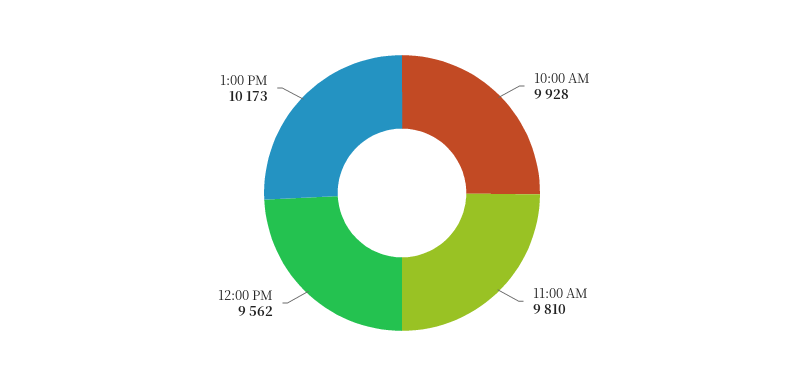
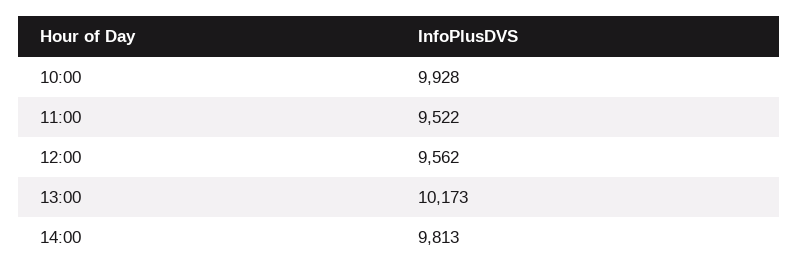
11:00 AM: 9810 -> 9522
14:00: none -> 9813

